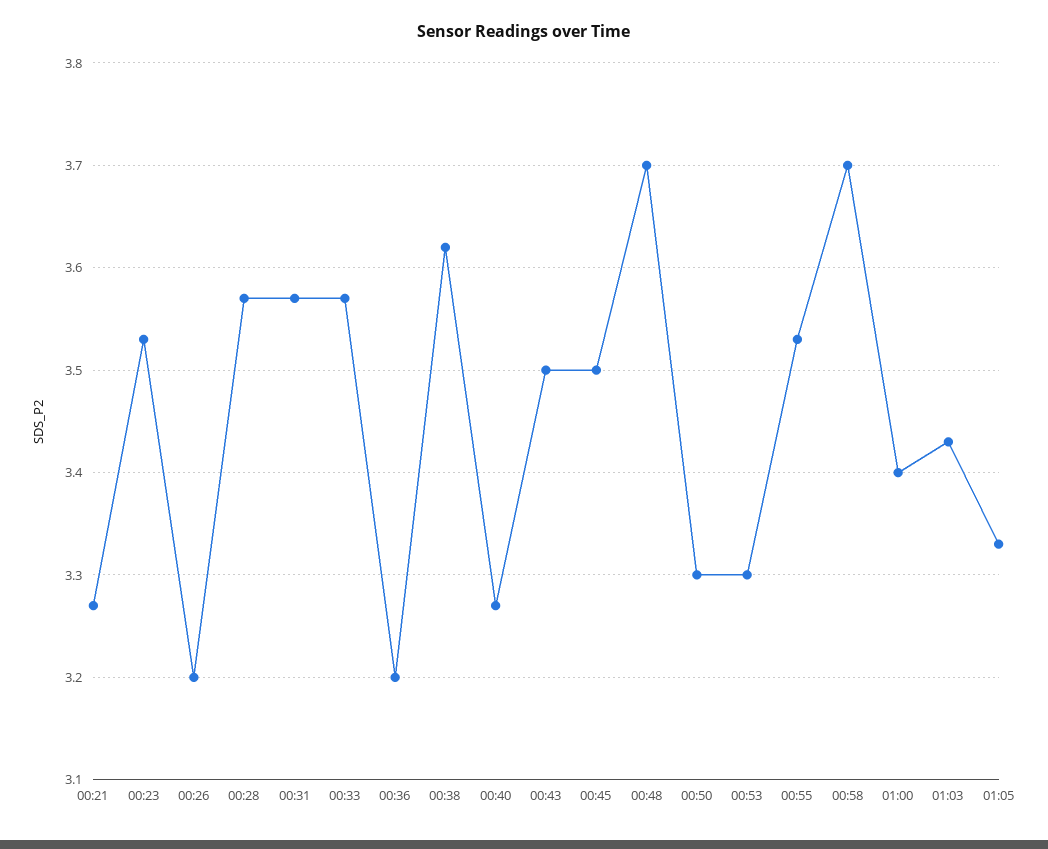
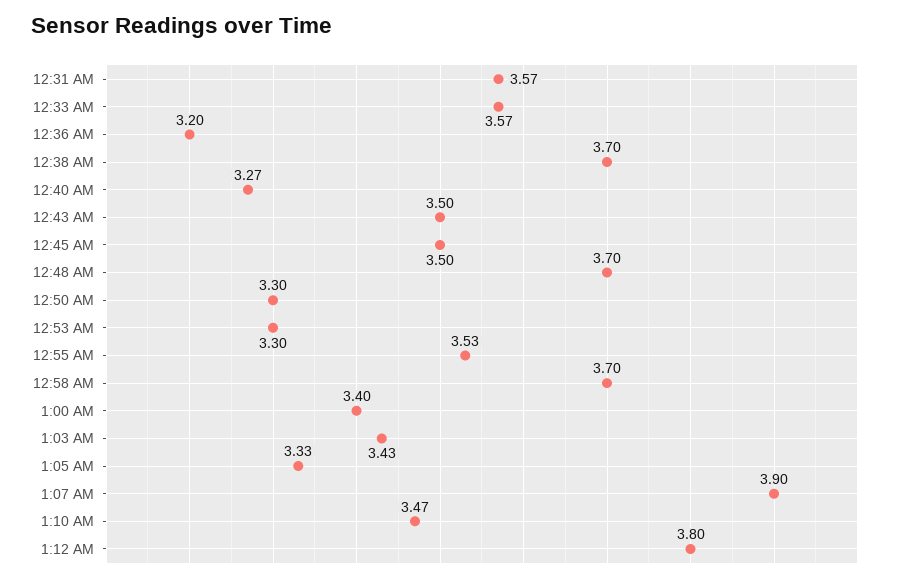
00:21: 3.27 -> none
00:23: 3.53 -> none
00:26: 3.2 -> none
00:28: 3.57 -> none
00:38: 3.62 -> 3.7
1:07 AM: none -> 3.9
1:10 AM: none -> 3.47
1:12 AM: none -> 3.8

